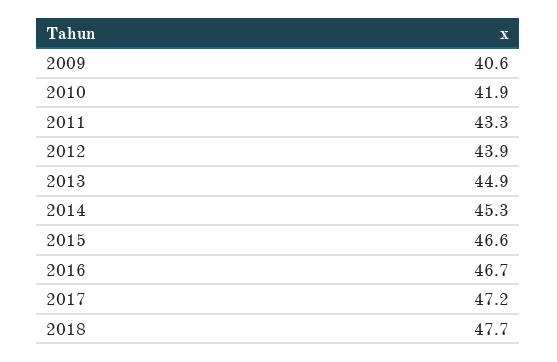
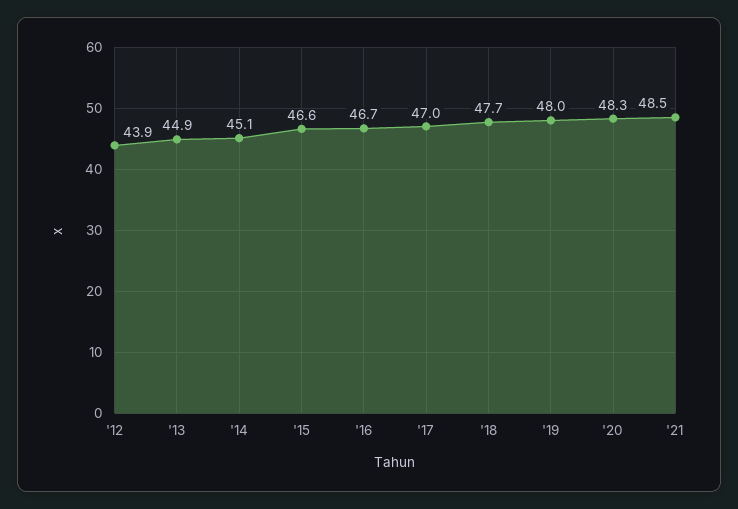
2009: 40.6 -> none
2010: 41.9 -> none
2011: 43.3 -> none
2014: 45.3 -> 45.1
2017: 47.2 -> 47
'19: none -> 48
'20: none -> 48.3
'21: none -> 48.5

